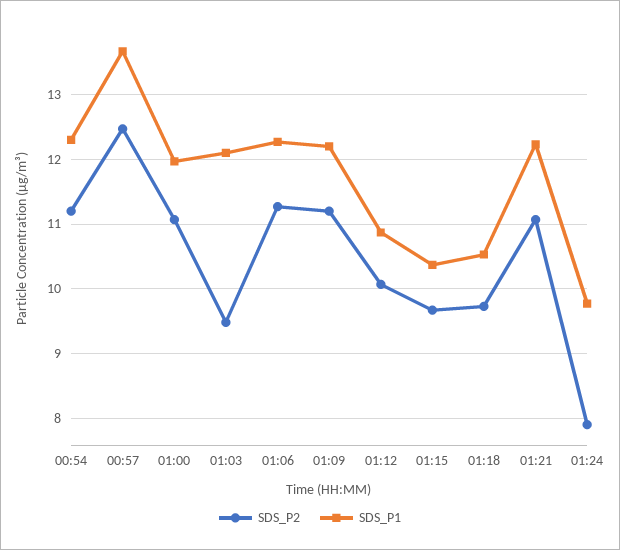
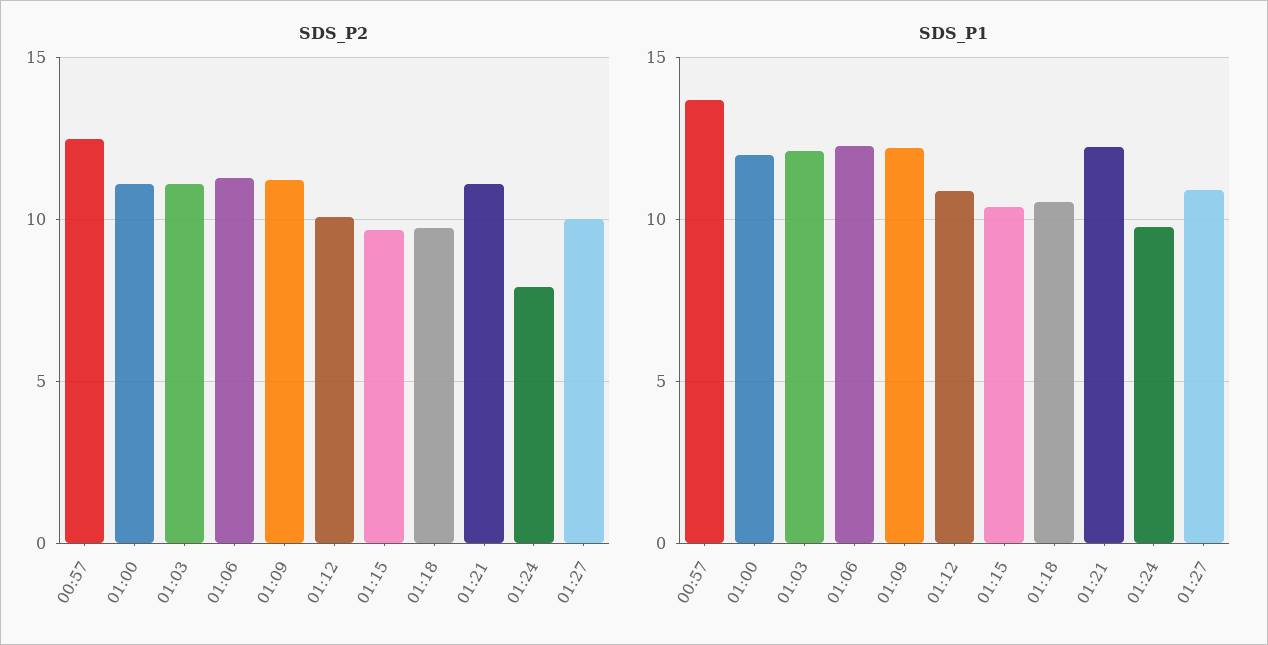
SDS_P2, 00:54: 11.2 -> none
SDS_P1, 00:54: 12.3 -> none
SDS_P2, 01:03: 9.5 -> 11
SDS_P2, 01:27: none -> 10
SDS_P1, 01:27: none -> 11

